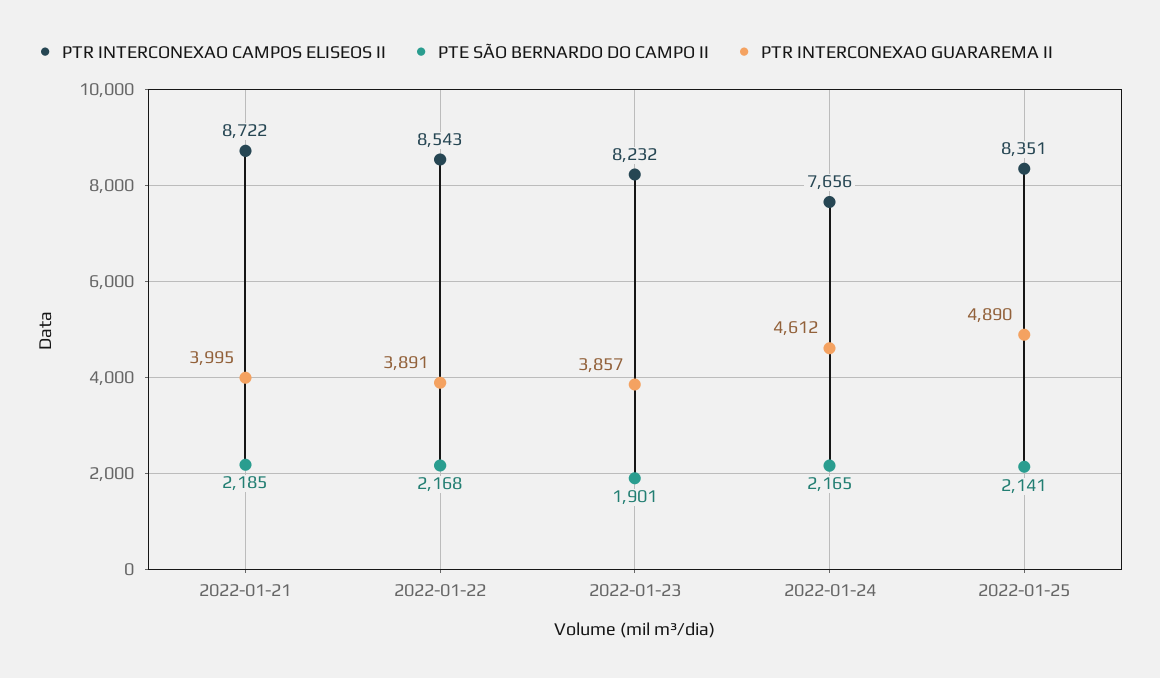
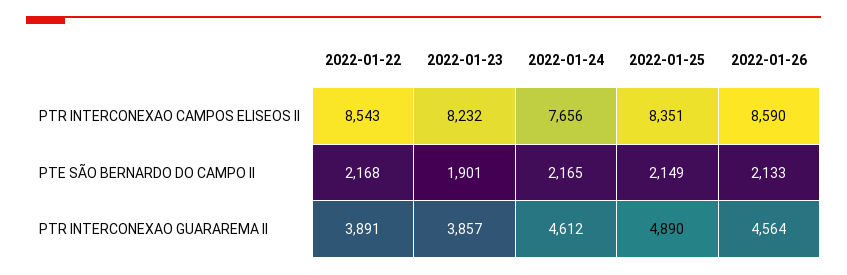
PTR INTERCONEXAO CAMPOS ELISEOS II, 2022-01-21: 8722 -> none
PTE SÃO BERNARDO DO CAMPO II, 2022-01-21: 2185 -> none
PTR INTERCONEXAO GUARAREMA II, 2022-01-21: 3995 -> none
PTE SÃO BERNARDO DO CAMPO II, 2022-01-25: 2141 -> 2149
PTR INTERCONEXAO CAMPOS ELISEOS II, 2022-01-26: none -> 8590
PTE SÃO BERNARDO DO CAMPO II, 2022-01-26: none -> 2133
PTR INTERCONEXAO GUARAREMA II, 2022-01-26: none -> 4564

